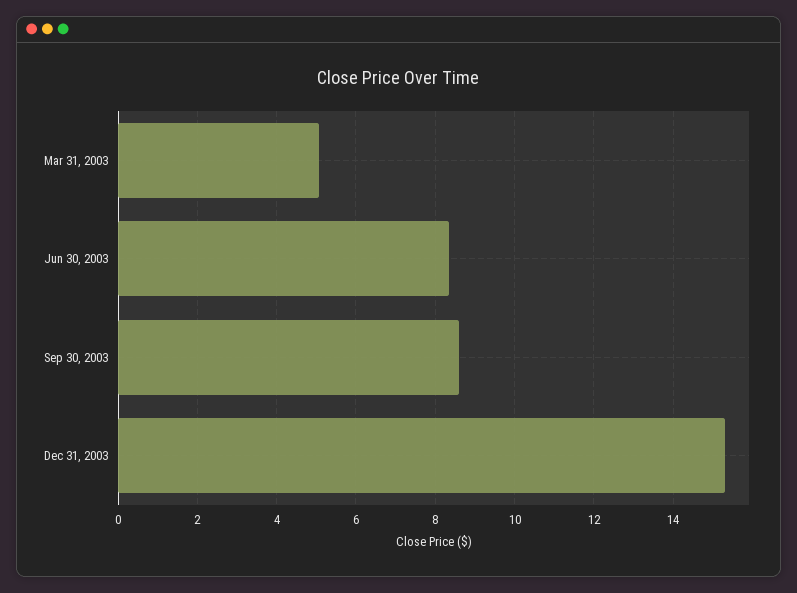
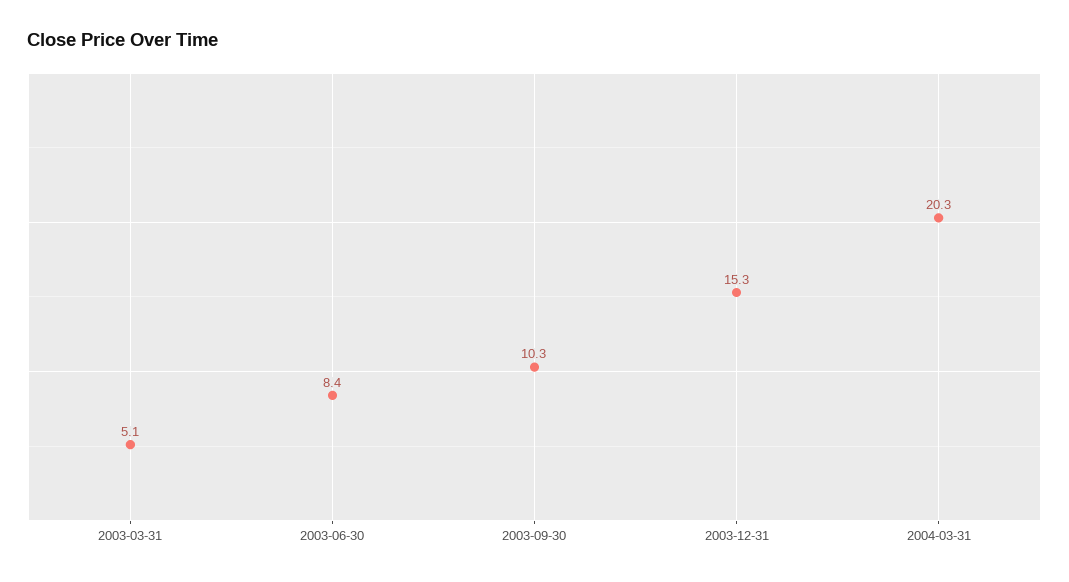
Sep 30, 2003: 8.6 -> 10.3
2004-03-31: none -> 20.3

